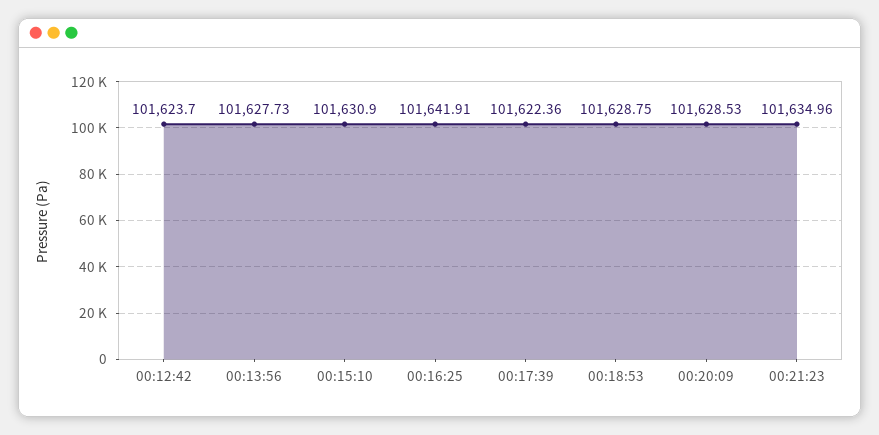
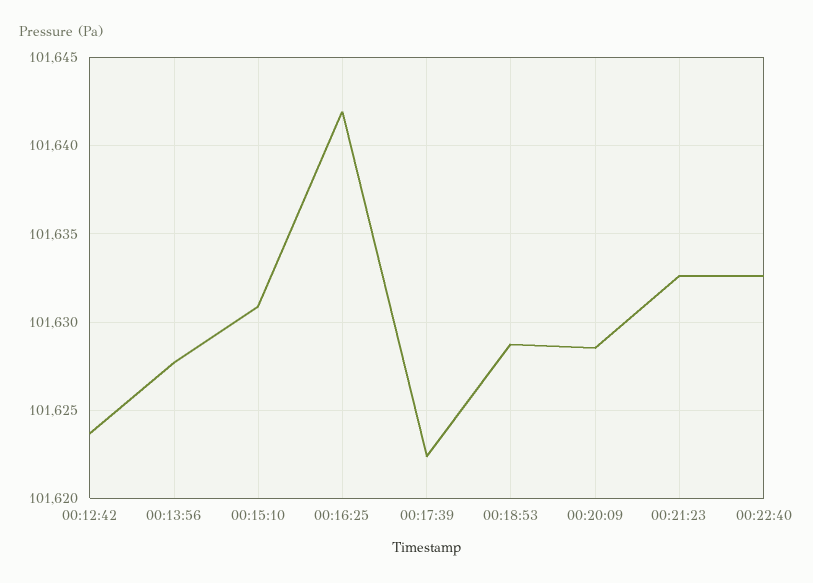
00:21:23: 101634.96 -> 101632.5
00:22:40: none -> 101632.5

